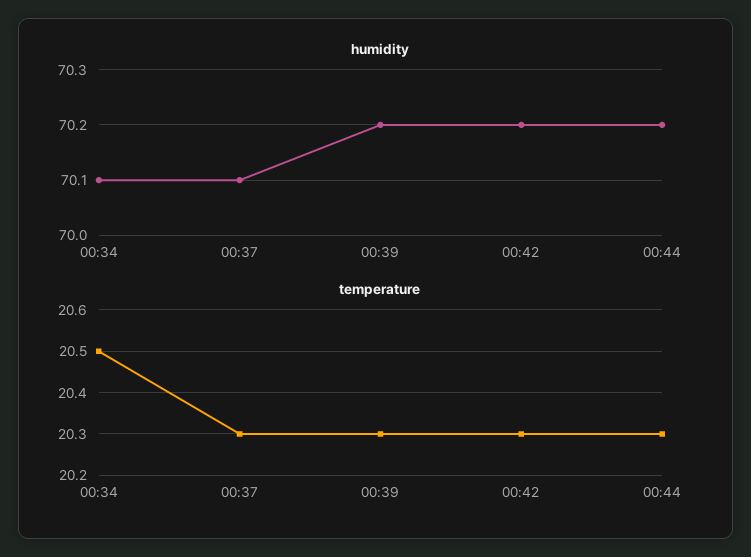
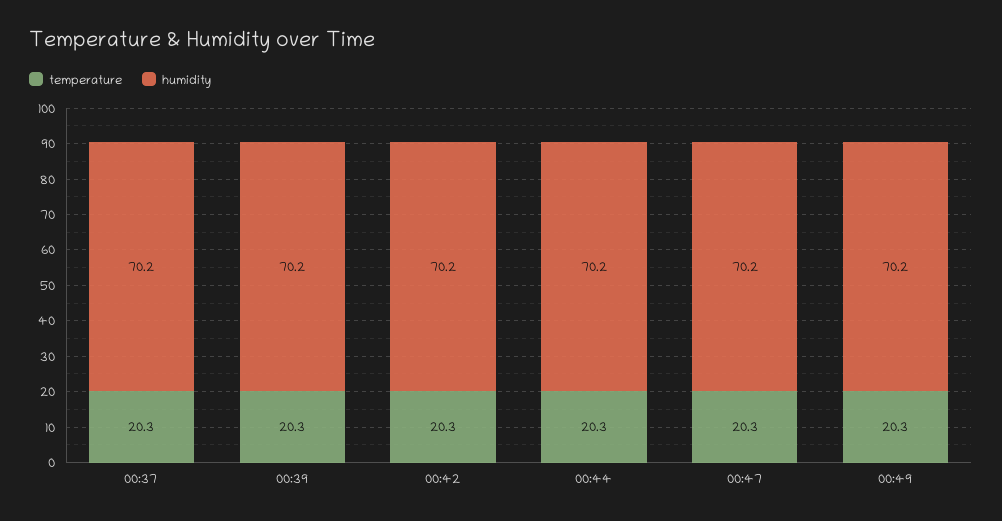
humidity, 00:34: 70.1 -> none
humidity, 00:37: 70.1 -> 70.2
temperature, 00:34: 20.5 -> none
temperature, 00:47: none -> 20.3
humidity, 00:47: none -> 70.2
temperature, 00:49: none -> 20.3
humidity, 00:49: none -> 70.2

